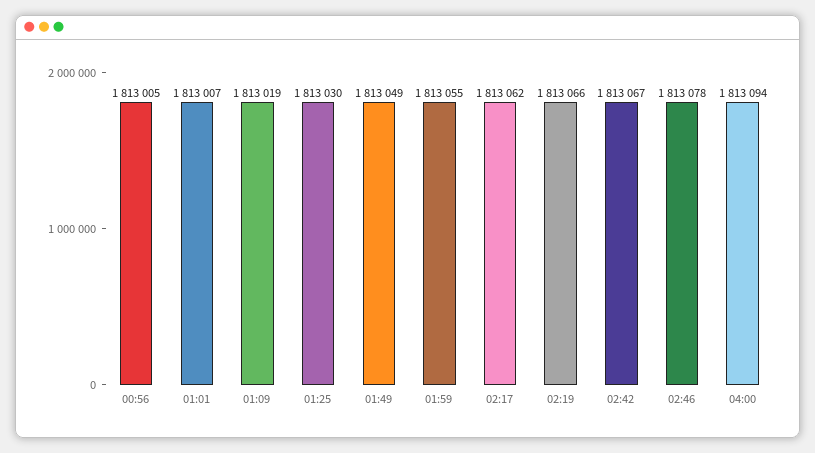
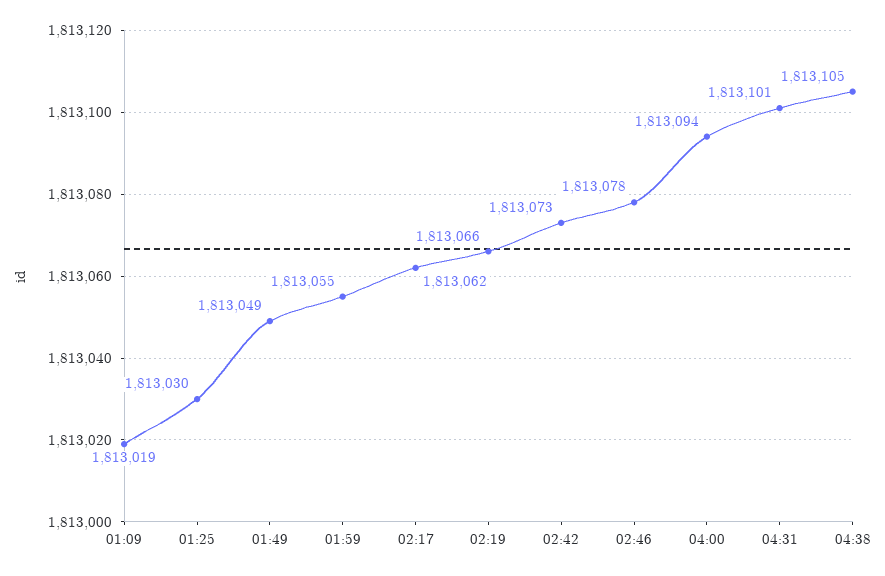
00:56: 1813005 -> none
01:01: 1813007 -> none
02:42: 1813067 -> 1813073
04:31: none -> 1813101
04:38: none -> 1813105

